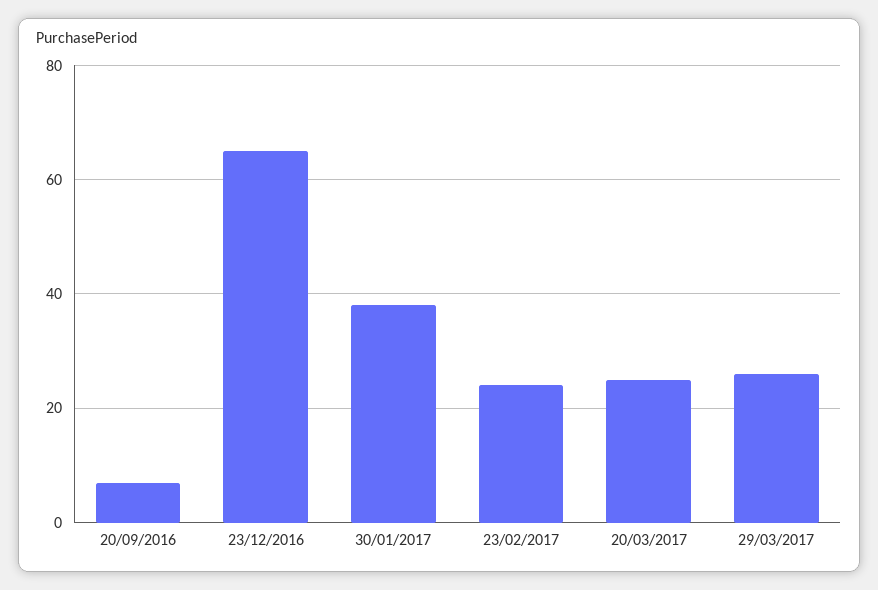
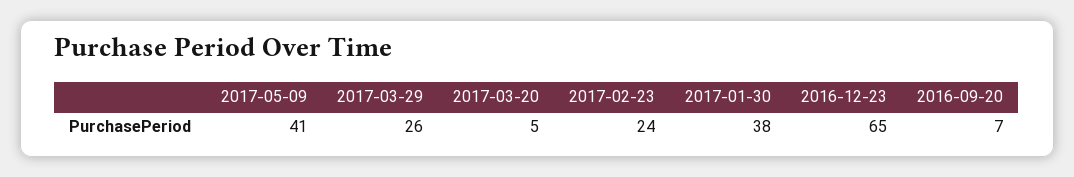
20/03/2017: 25 -> 5
2017-05-09: none -> 41

